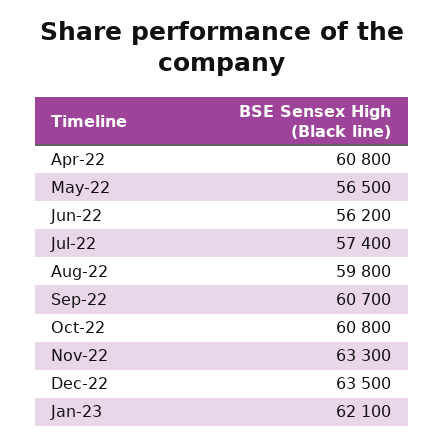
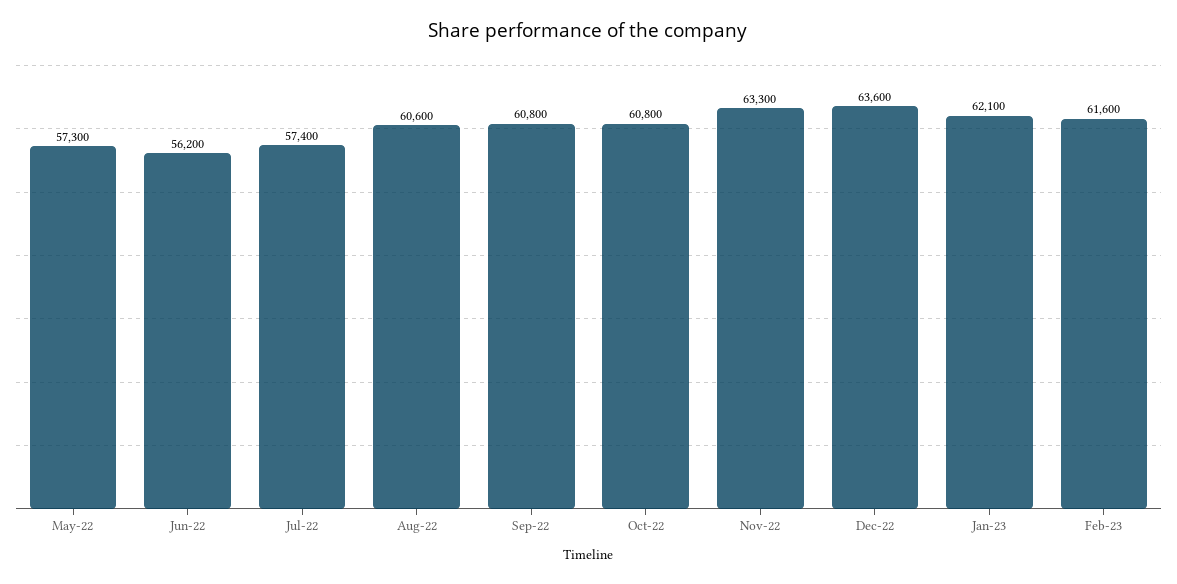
Apr-22: 60800 -> none
May-22: 56500 -> 57300
Aug-22: 59800 -> 60600
Sep-22: 60700 -> 60800
Dec-22: 63500 -> 63600
Feb-23: none -> 61600

